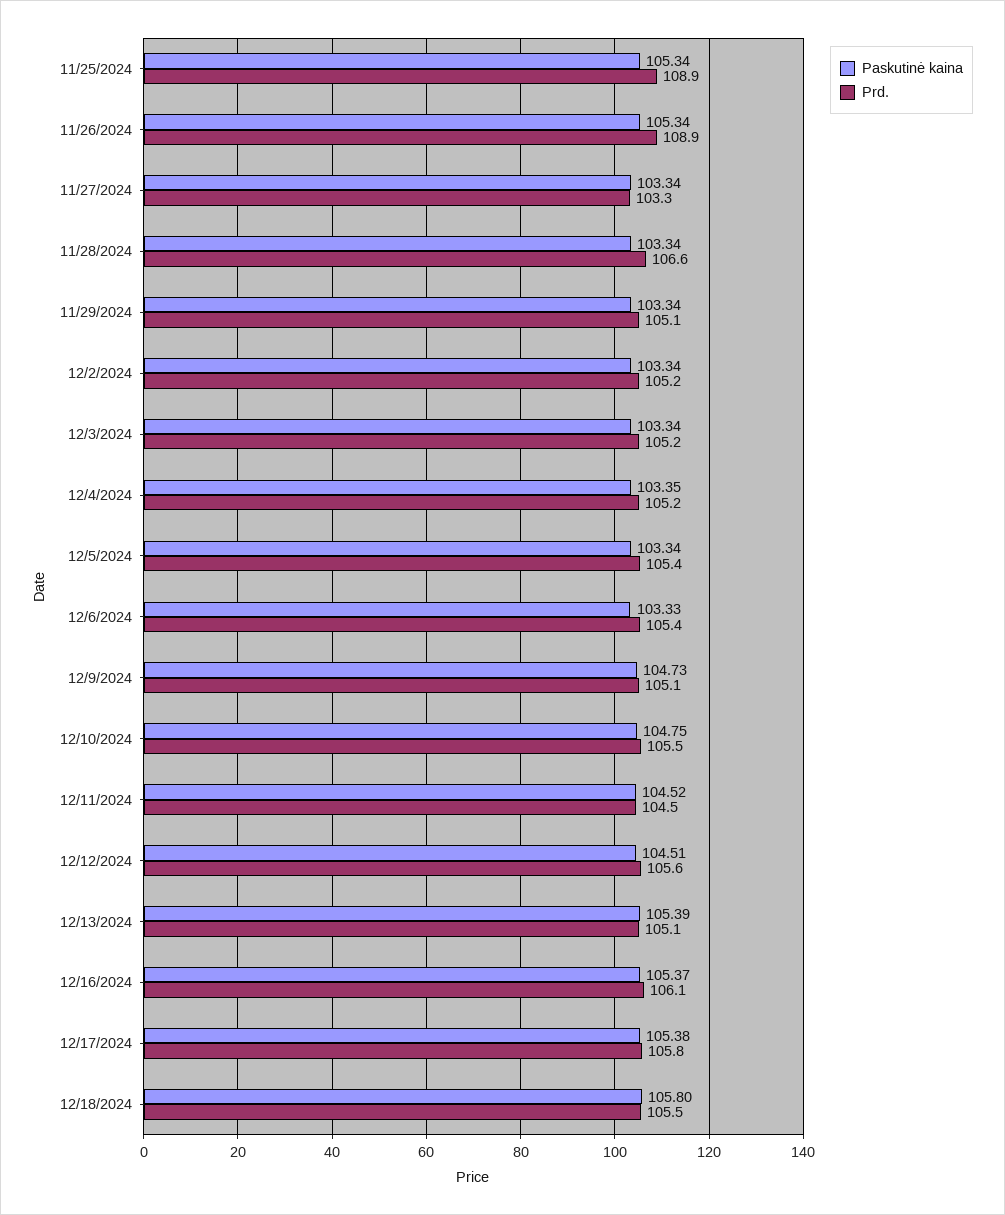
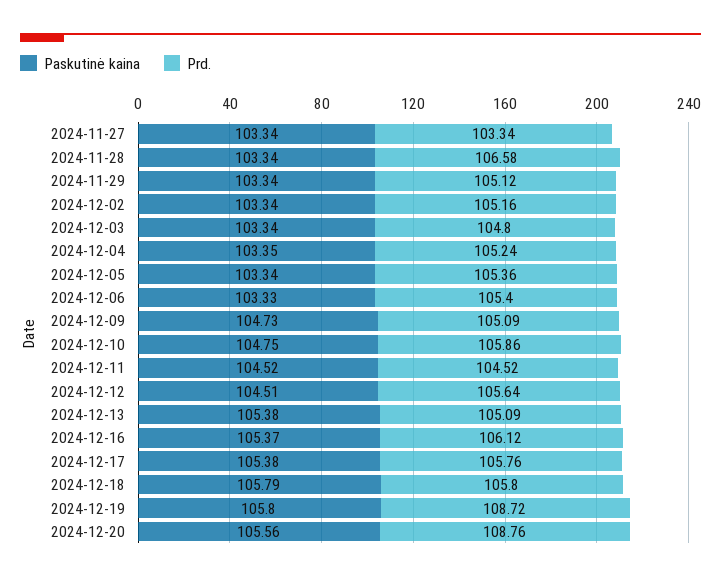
Paskutinė kaina, 11/25/2024: 105.34 -> none
Prd., 11/25/2024: 108.9 -> none
Paskutinė kaina, 11/26/2024: 105.34 -> none
Prd., 11/26/2024: 108.9 -> none
Prd., 12/3/2024: 105.2 -> 104.8
Prd., 12/10/2024: 105.5 -> 105.86
Paskutinė kaina, 12/13/2024: 105.39 -> 105.38
Paskutinė kaina, 12/18/2024: 105.8 -> 105.79
Prd., 12/18/2024: 105.5 -> 105.8
Paskutinė kaina, 2024-12-19: none -> 105.8
Prd., 2024-12-19: none -> 108.72
Paskutinė kaina, 2024-12-20: none -> 105.56
Prd., 2024-12-20: none -> 108.76

